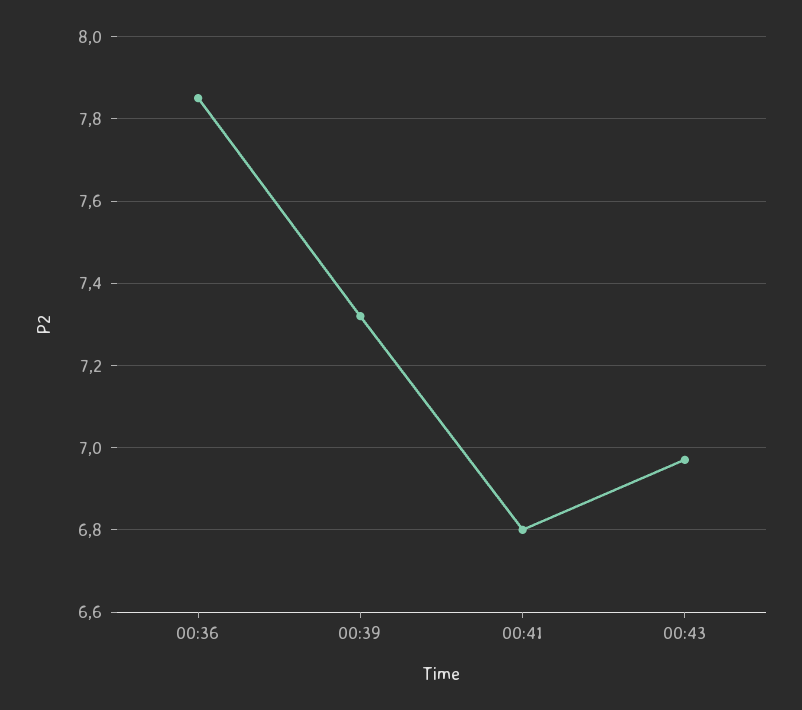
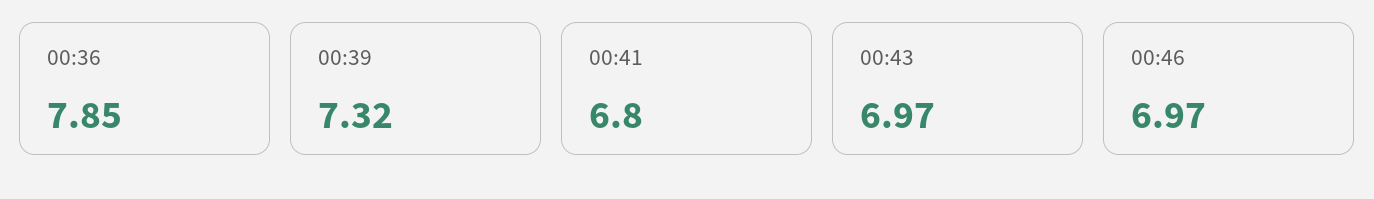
00:46: none -> 6.97

